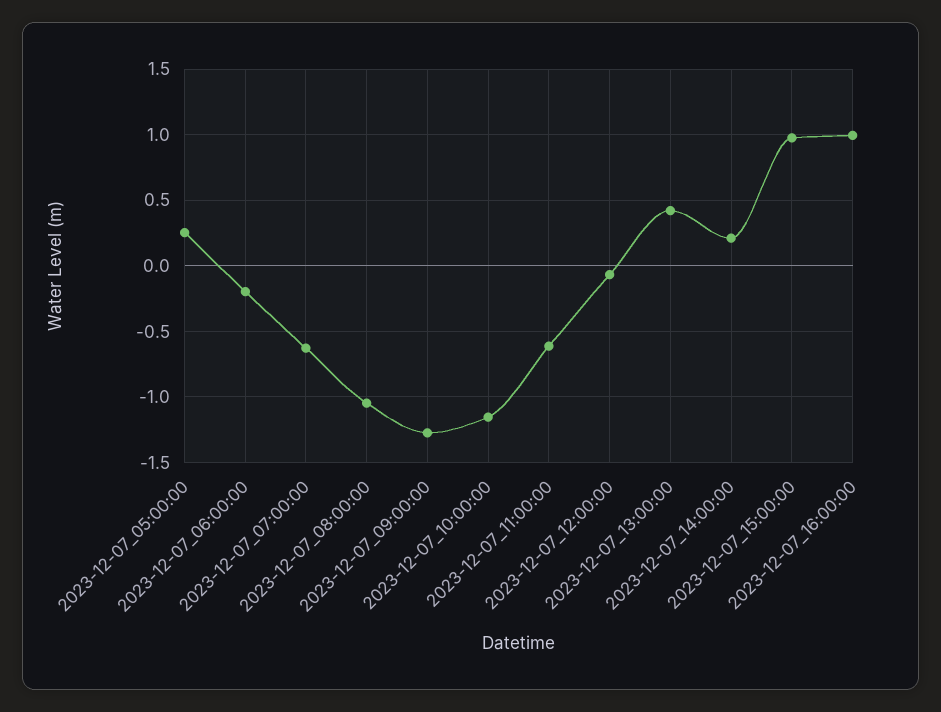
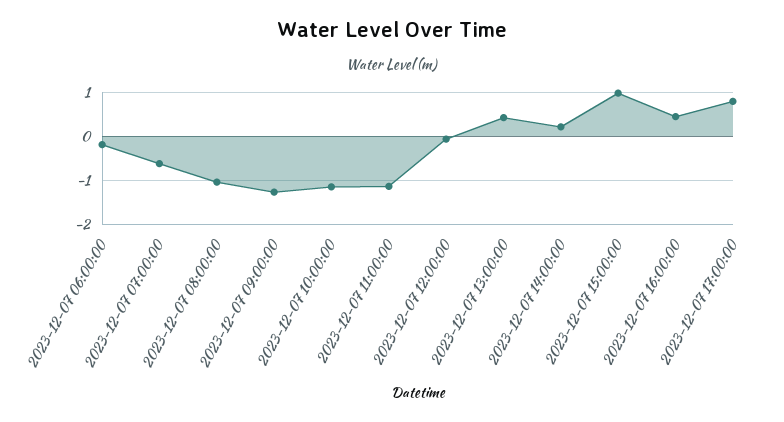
2023-12-07_05:00:00: 0.25 -> none
2023-12-07_11:00:00: -0.6 -> -1.2
2023-12-07_16:00:00: 1 -> 0.4
2023-12-07 17:00:00: none -> 0.8

